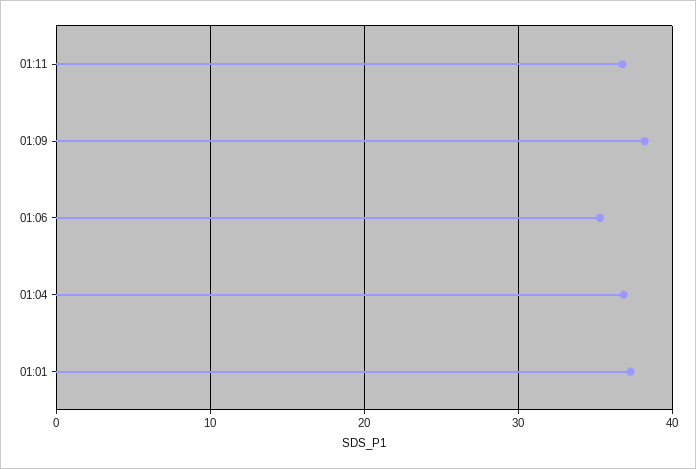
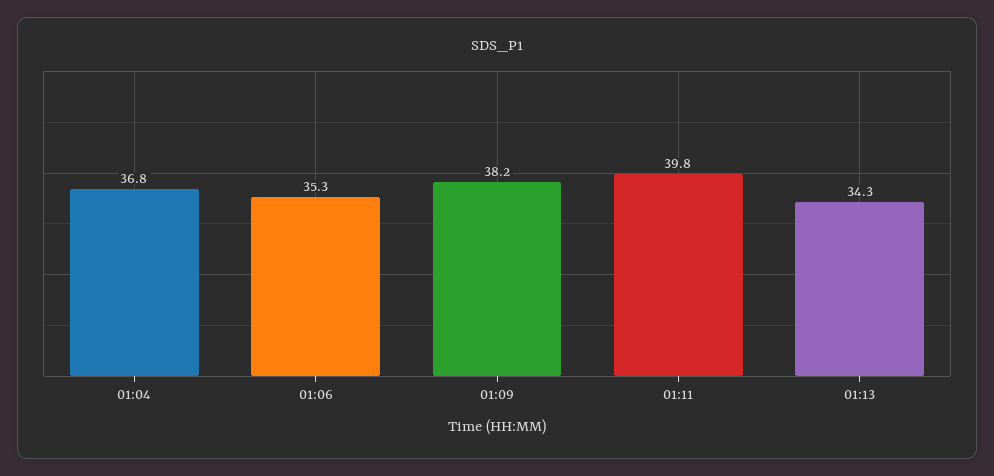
01:11: 37 -> 39.8
01:01: 37 -> none
01:13: none -> 34.3

